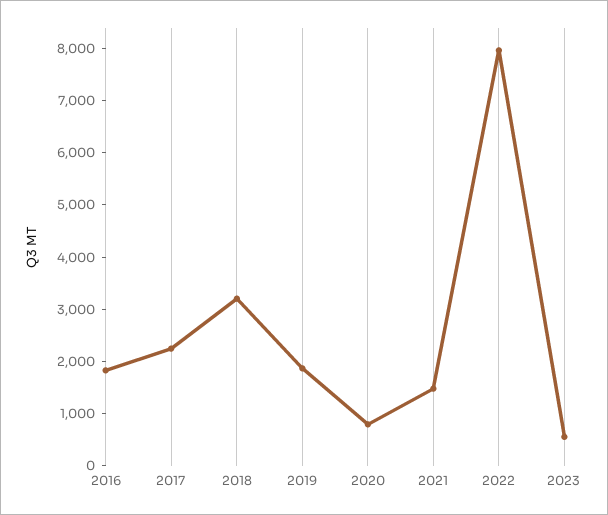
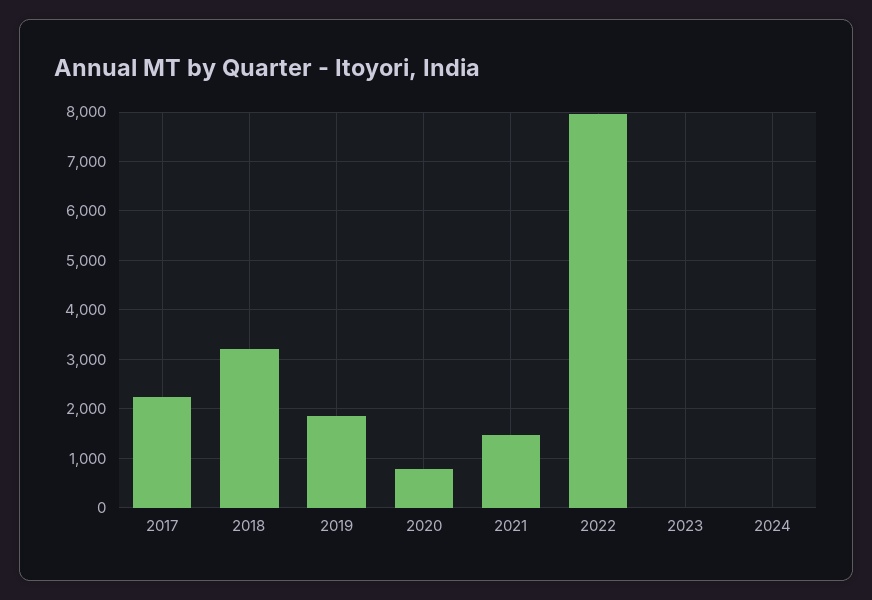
2016: 1800 -> none
2023: 600 -> 0
2024: none -> 0

